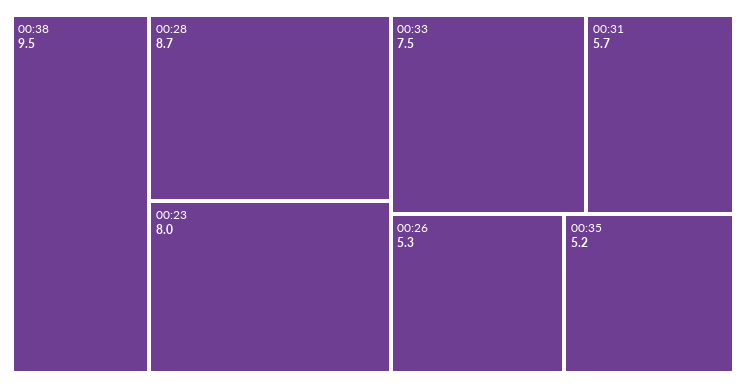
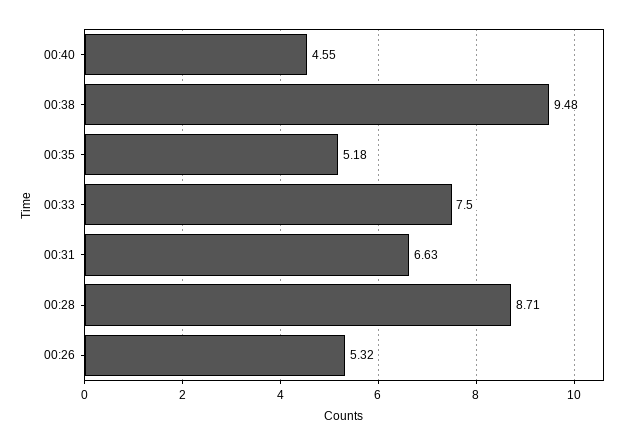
00:23: 8 -> none
00:31: 5.7 -> 6.63
00:40: none -> 4.55

